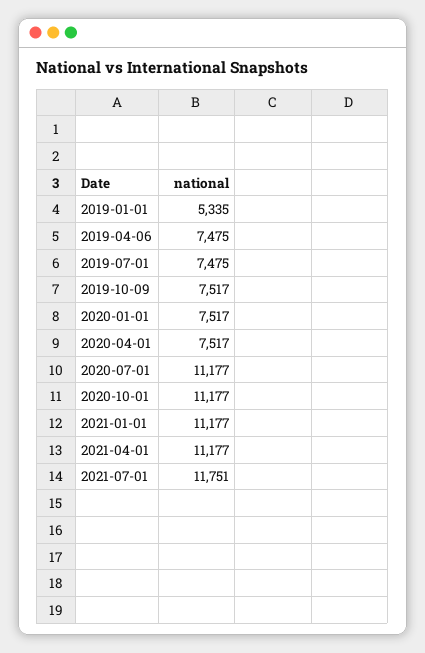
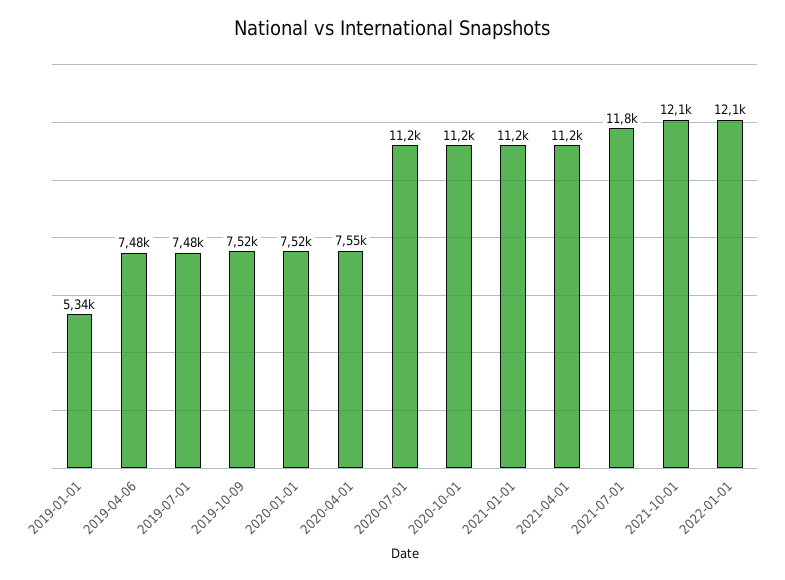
2020-04-01: 7517 -> 7550
2021-10-01: none -> 12100
2022-01-01: none -> 12100

